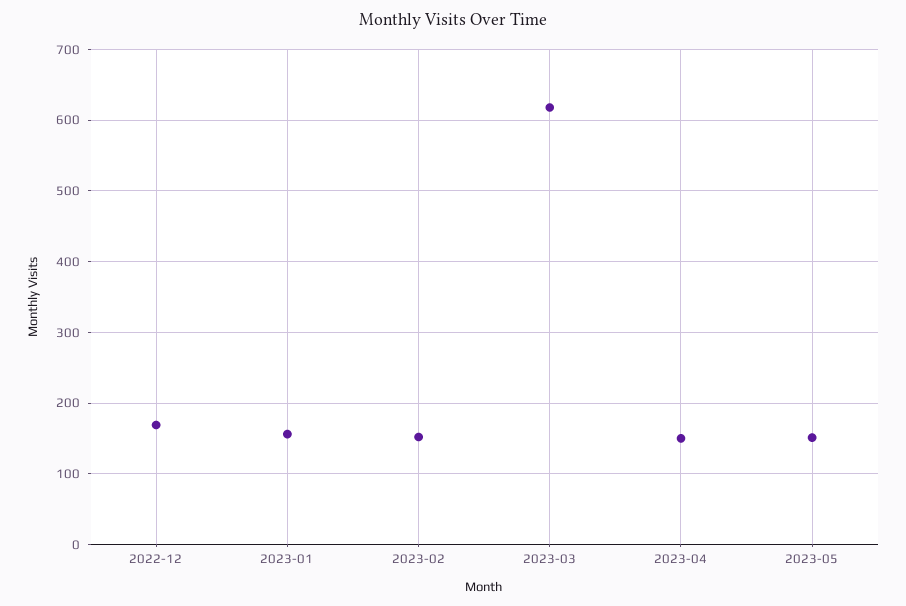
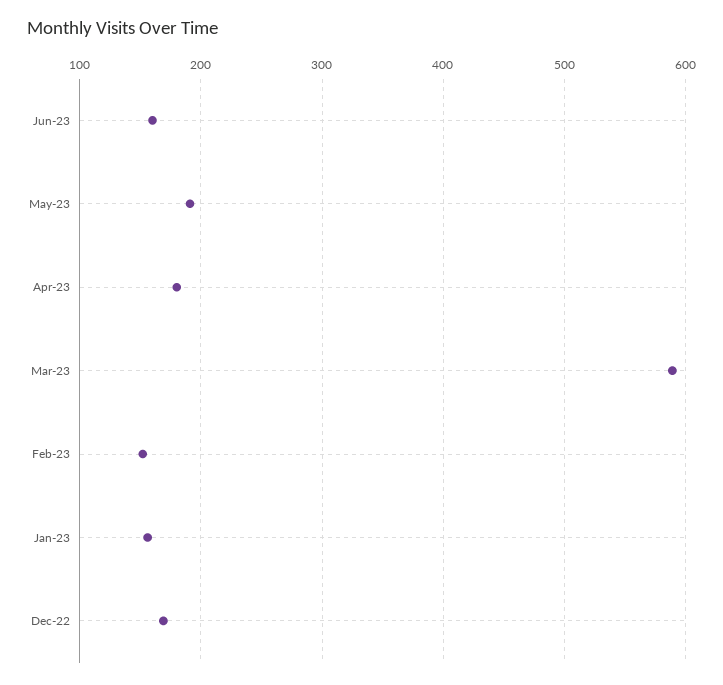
2023-03: 620 -> 590
2023-04: 150 -> 180
2023-05: 150 -> 190
Jun-23: none -> 160

